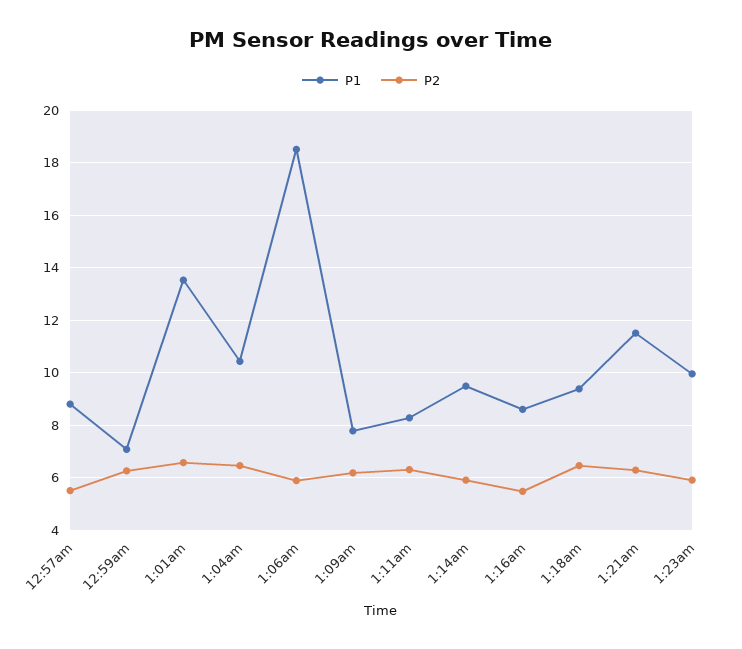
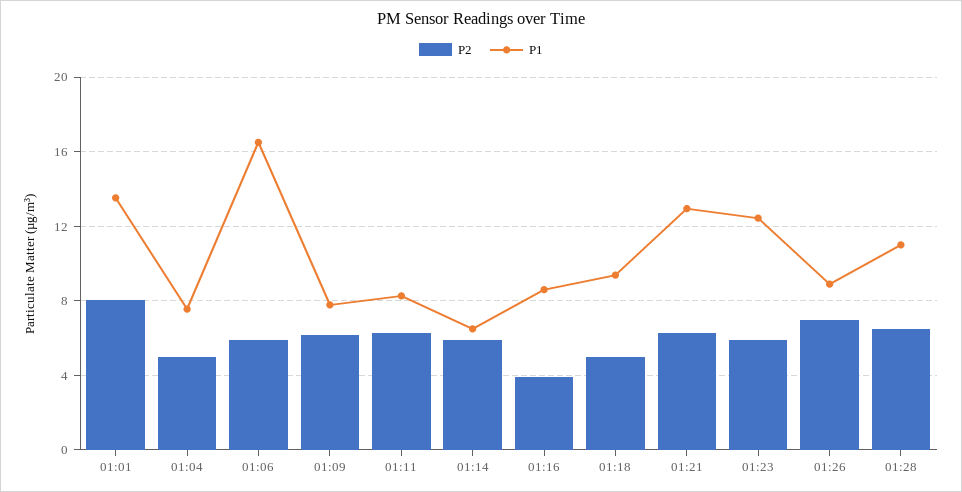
P1, 12:57am: 8.75 -> none
P2, 12:57am: 5.5 -> none
P1, 12:59am: 7 -> none
P2, 12:59am: 6.25 -> none
P2, 1:01am: 6.5 -> 8
P1, 1:04am: 10.5 -> 7.5
P2, 1:04am: 6.5 -> 5
P1, 1:06am: 18.5 -> 16.5
P1, 1:14am: 9.5 -> 6.5
P2, 1:16am: 5.5 -> 4
P2, 1:18am: 6.5 -> 5
P1, 1:21am: 11.5 -> 13
P1, 1:23am: 10 -> 12.5
P2, 01:26: none -> 7
P1, 01:26: none -> 9
P2, 01:28: none -> 6.5
P1, 01:28: none -> 11

